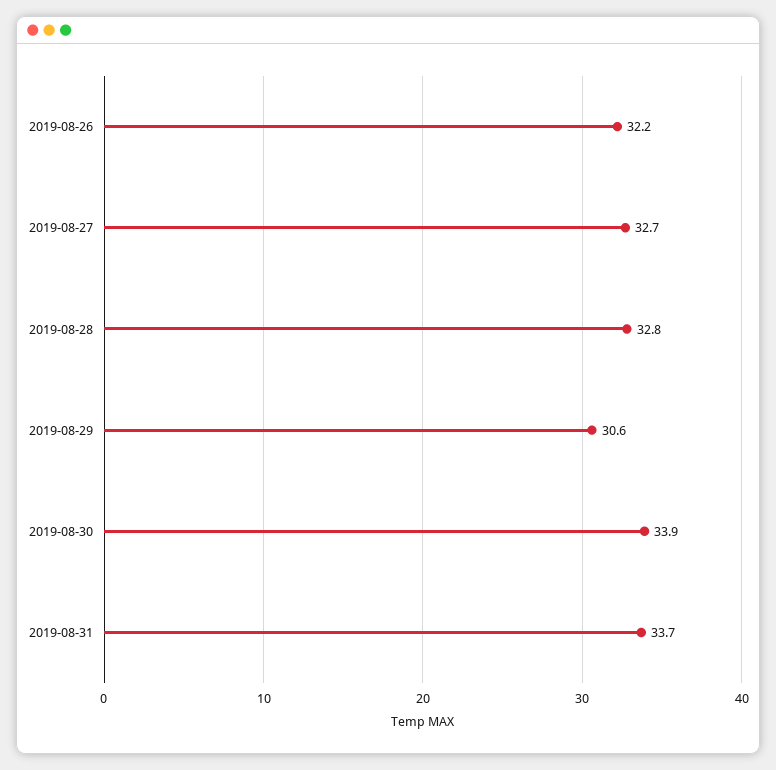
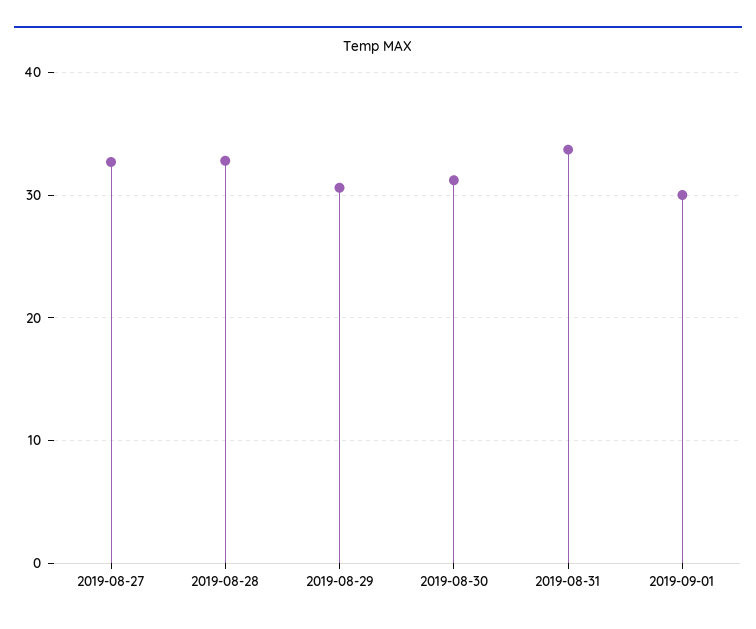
2019-08-26: 32.2 -> none
2019-08-30: 33.9 -> 31
2019-09-01: none -> 30

